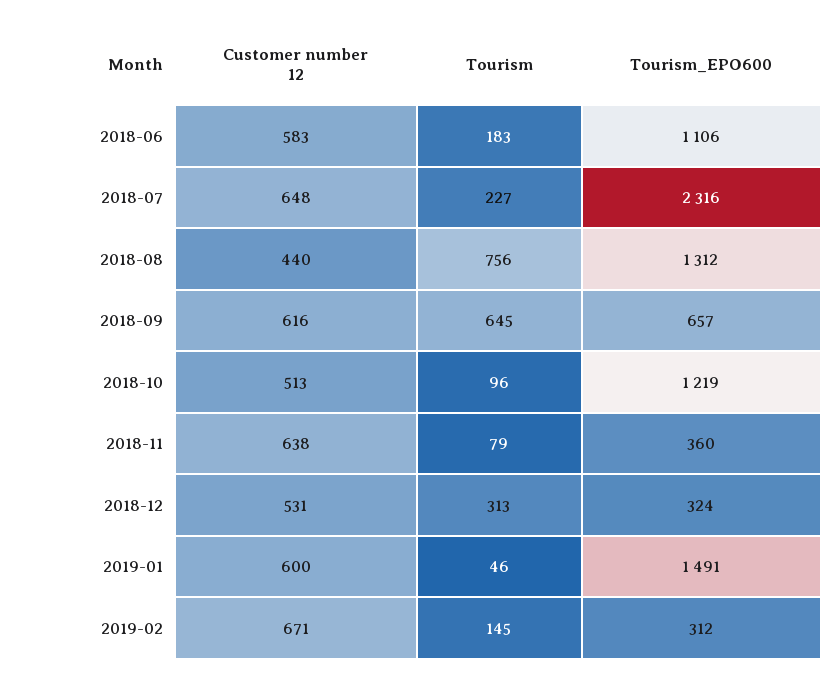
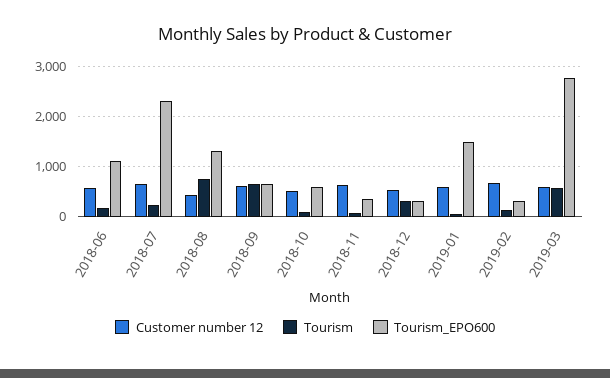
Tourism_EPO600, 2018-10: 1219 -> 600
Customer number 12, 2019-03: none -> 600
Tourism, 2019-03: none -> 600
Tourism_EPO600, 2019-03: none -> 2800

